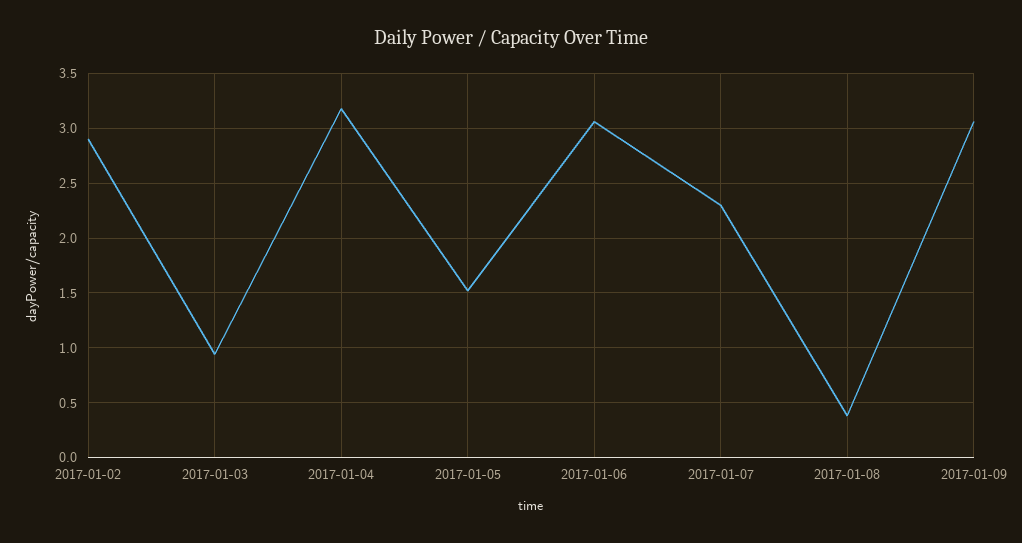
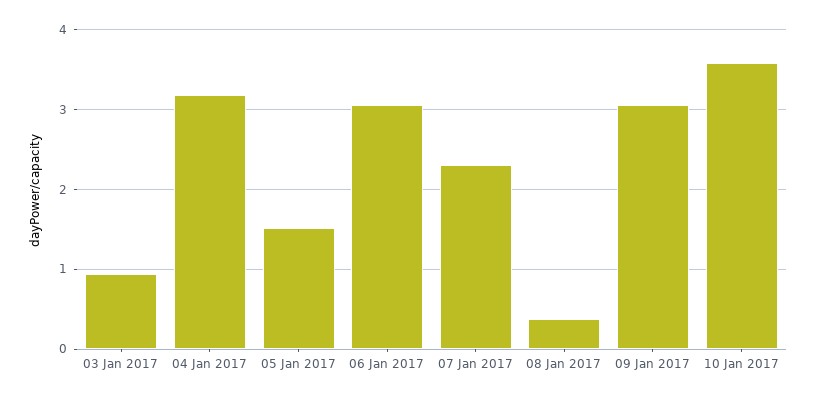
2017-01-02: 2.9 -> none
10 Jan 2017: none -> 3.6

